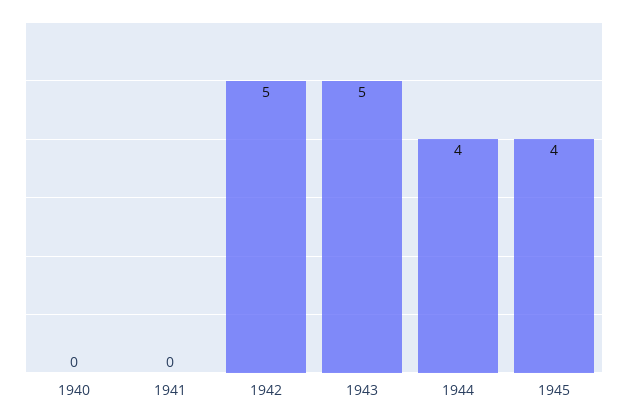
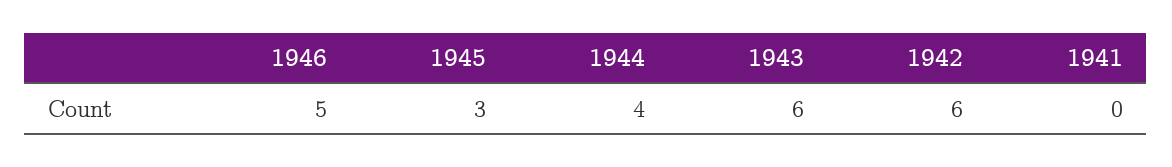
1940: 0 -> none
1942: 5 -> 6
1943: 5 -> 6
1945: 4 -> 3
1946: none -> 5

